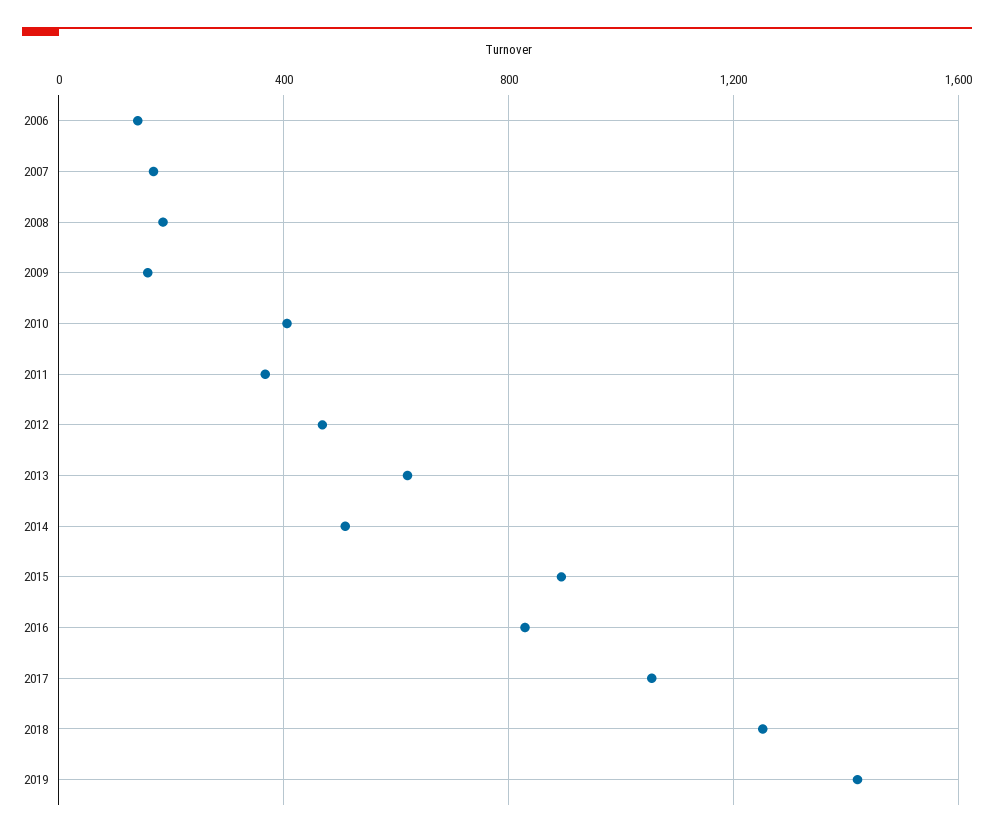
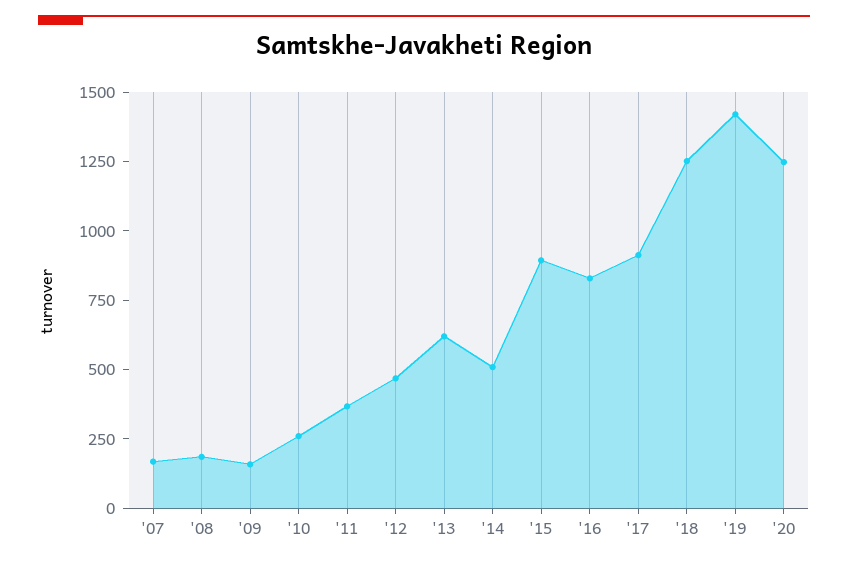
2006: 150 -> none
2010: 400 -> 250
2017: 1050 -> 900
'20: none -> 1250

